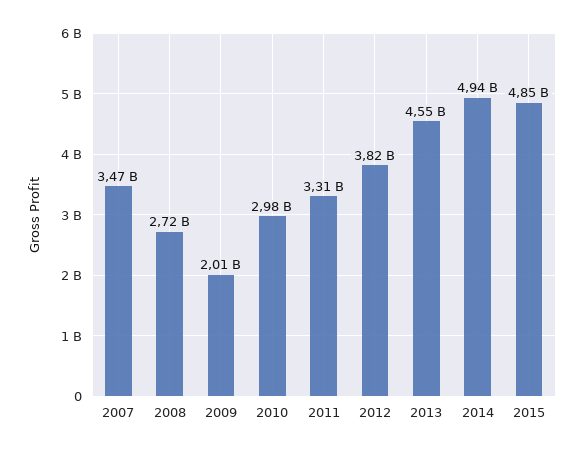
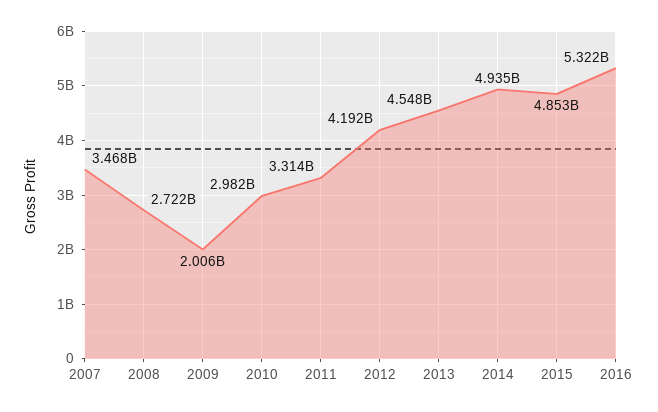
2012: 3820000000 -> 4192000000
2016: none -> 5322000000

